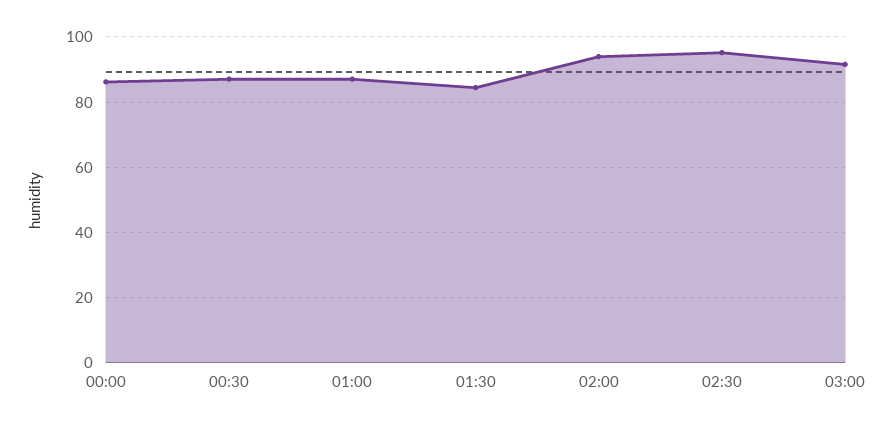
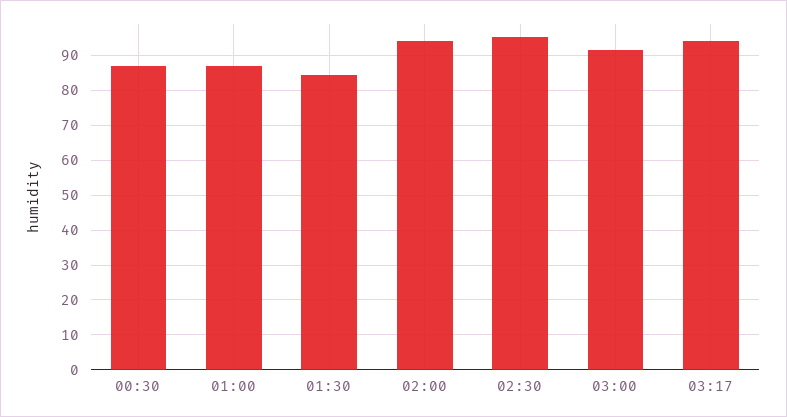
00:00: 86 -> none
03:17: none -> 94

